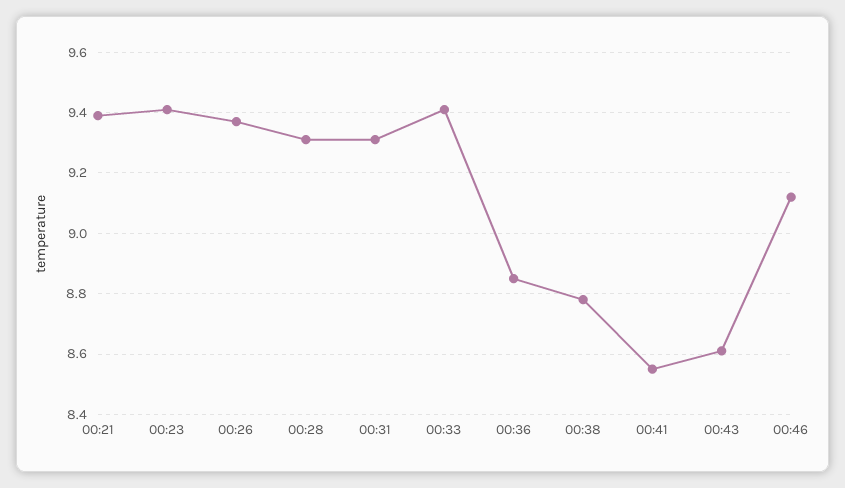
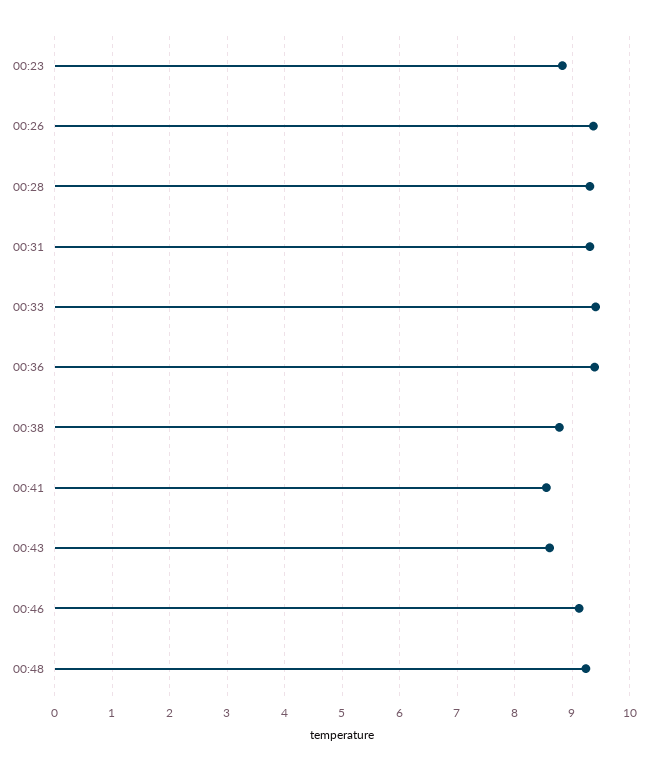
00:21: 9.4 -> none
00:23: 9.4 -> 8.8
00:36: 8.85 -> 9.4
00:48: none -> 9.2

